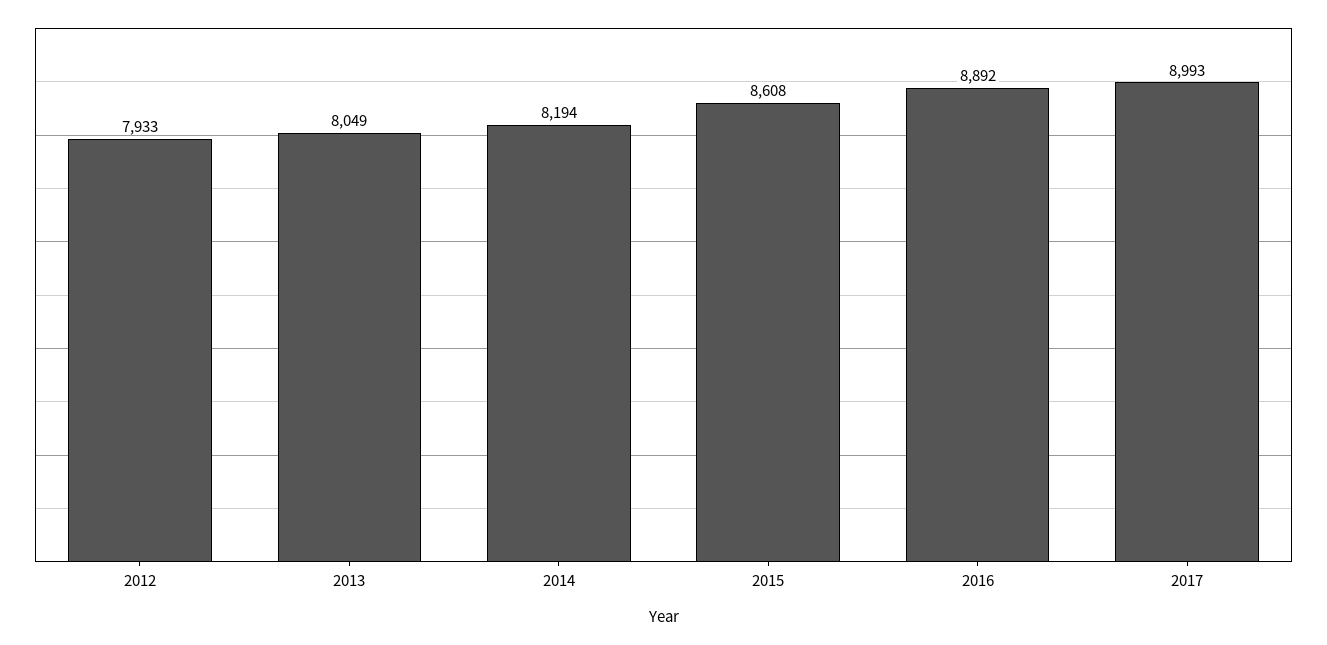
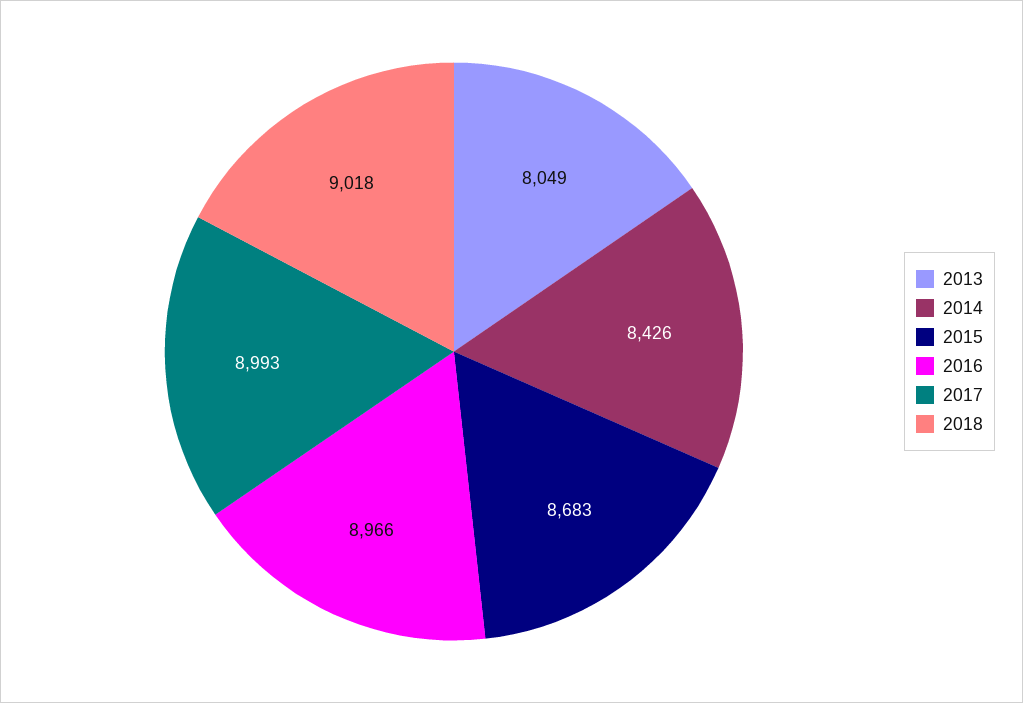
2012: 7933 -> none
2014: 8194 -> 8426
2015: 8608 -> 8683
2016: 8892 -> 8966
2018: none -> 9018

